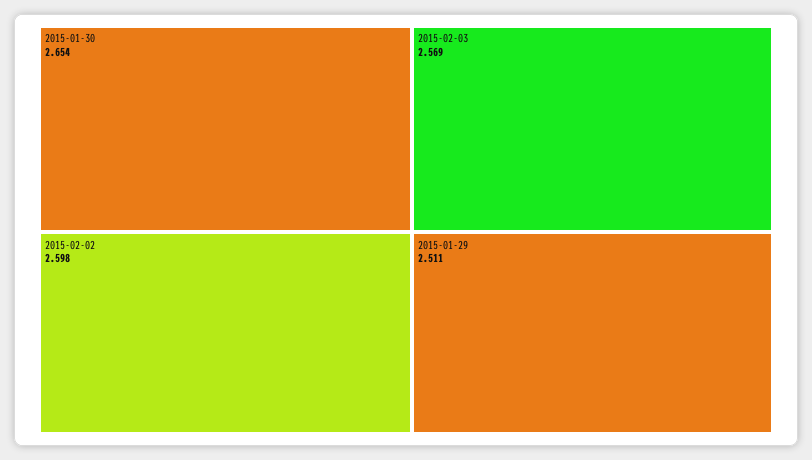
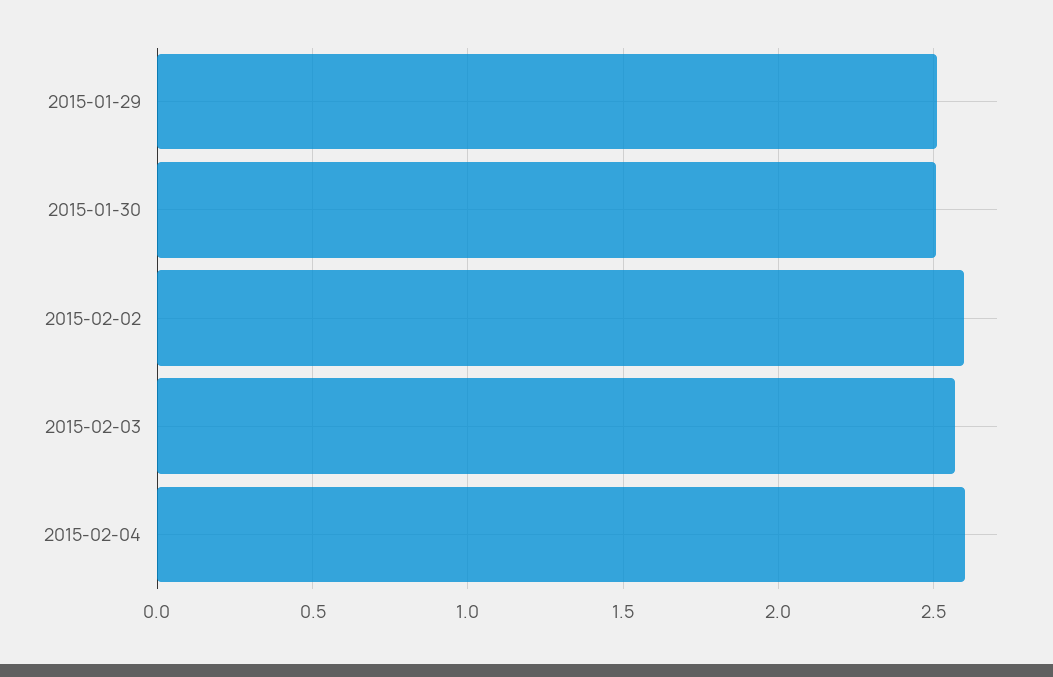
2015-01-30: 2.654 -> 2.5
2015-02-04: none -> 2.6

